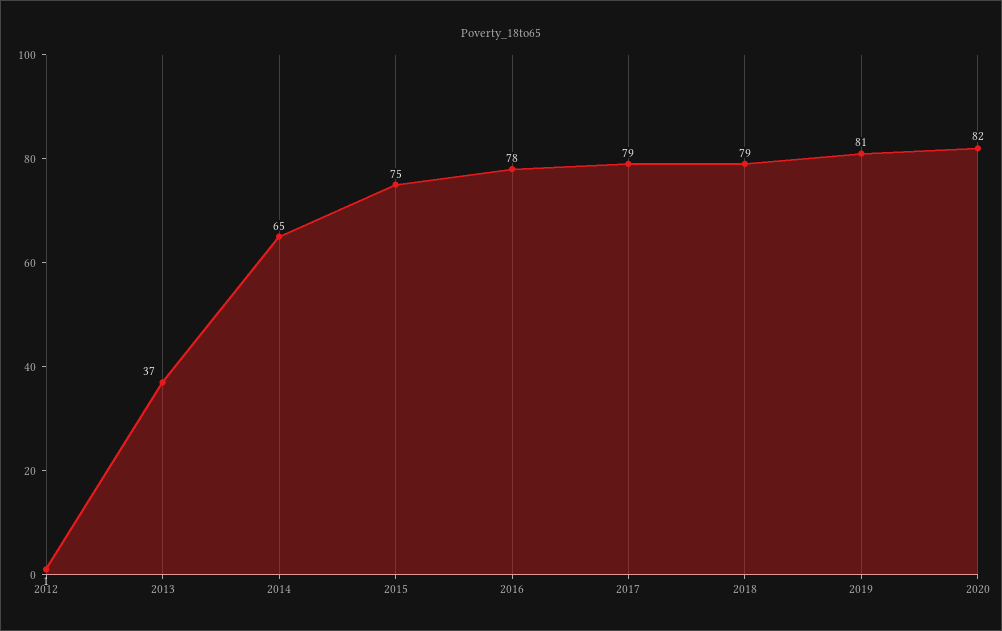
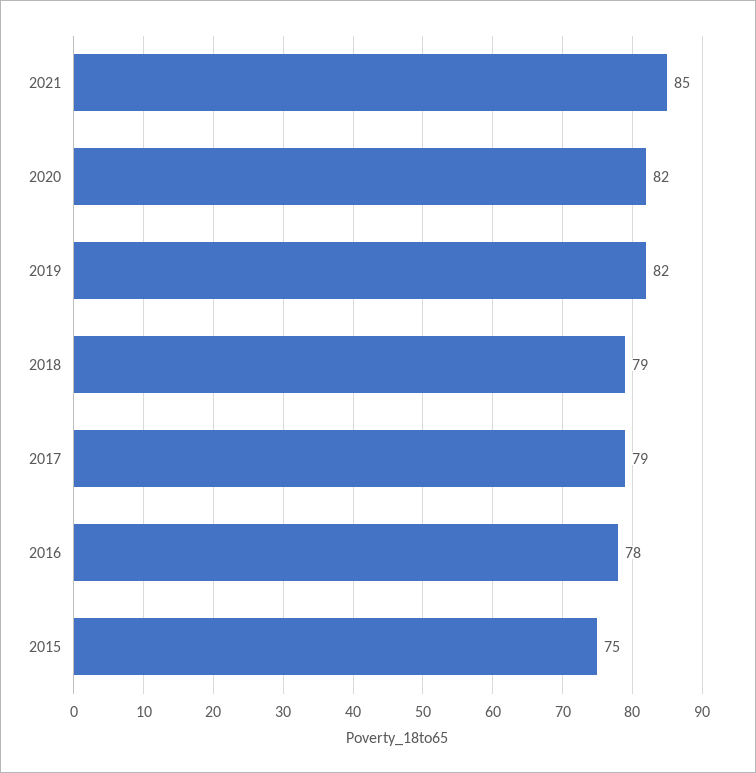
2012: 1 -> none
2013: 37 -> none
2014: 65 -> none
2019: 81 -> 82
2021: none -> 85

